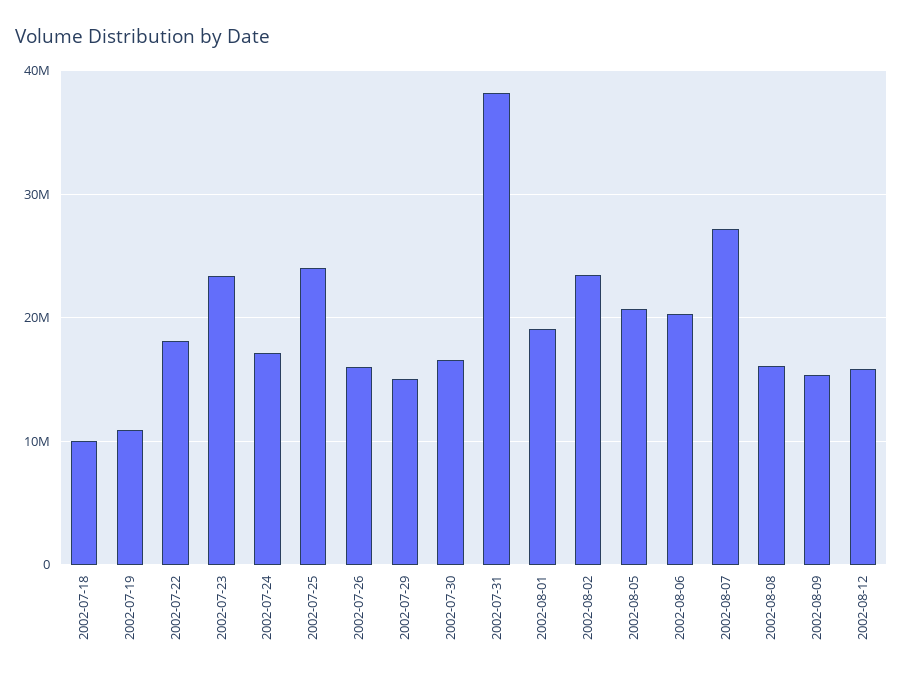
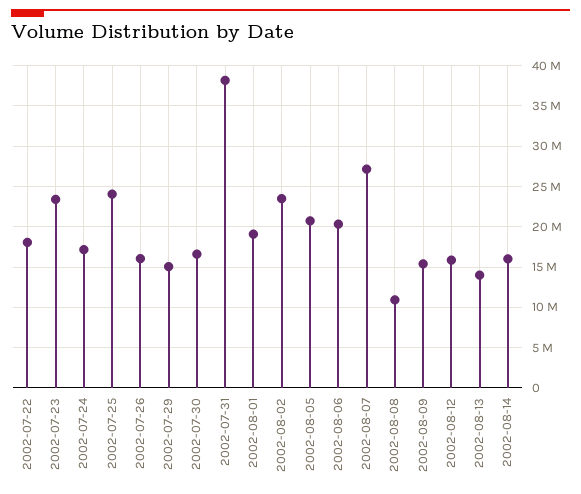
2002-07-18: 10000000 -> none
2002-07-19: 11000000 -> none
2002-08-08: 16000000 -> 11000000
2002-08-13: none -> 14000000
2002-08-14: none -> 16000000

